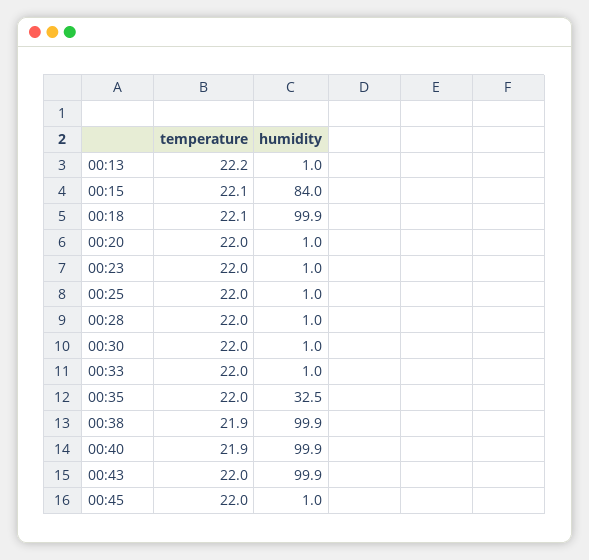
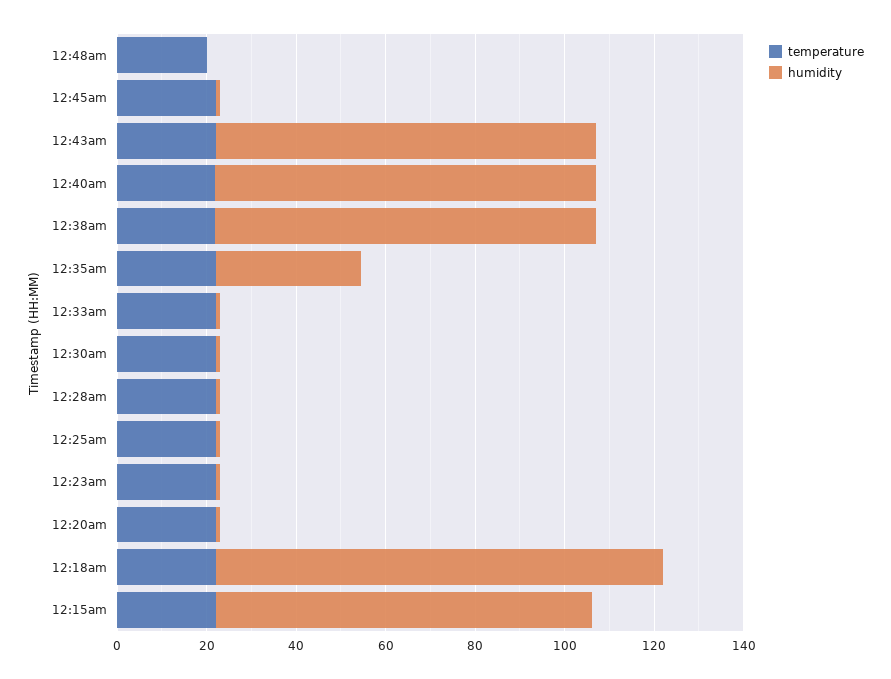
temperature, 00:13: 22.2 -> none
humidity, 00:13: 1 -> none
humidity, 00:38: 99.9 -> 85
humidity, 00:40: 99.9 -> 85
humidity, 00:43: 99.9 -> 85
temperature, 12:48am: none -> 20
humidity, 12:48am: none -> 0

